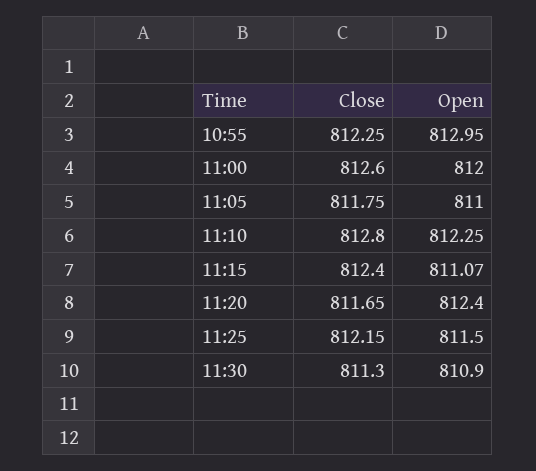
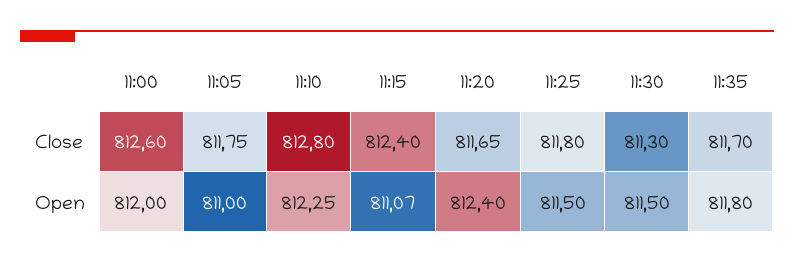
Close, 10:55: 812.25 -> none
Open, 10:55: 812.95 -> none
Close, 11:25: 812.15 -> 811.8
Open, 11:30: 810.9 -> 811.5
Close, 11:35: none -> 811.7
Open, 11:35: none -> 811.8

